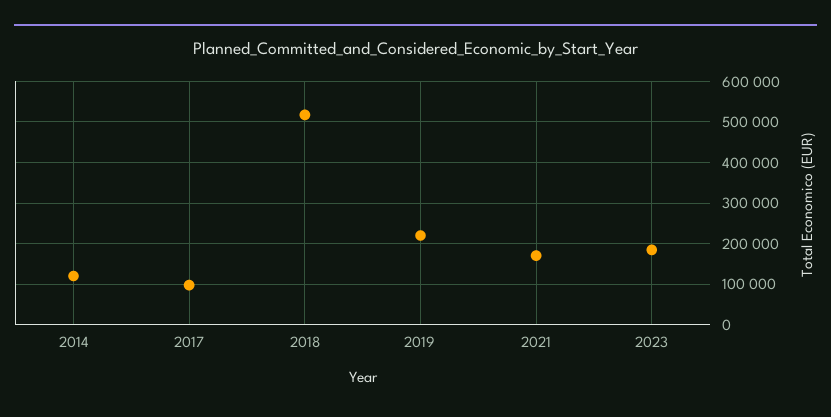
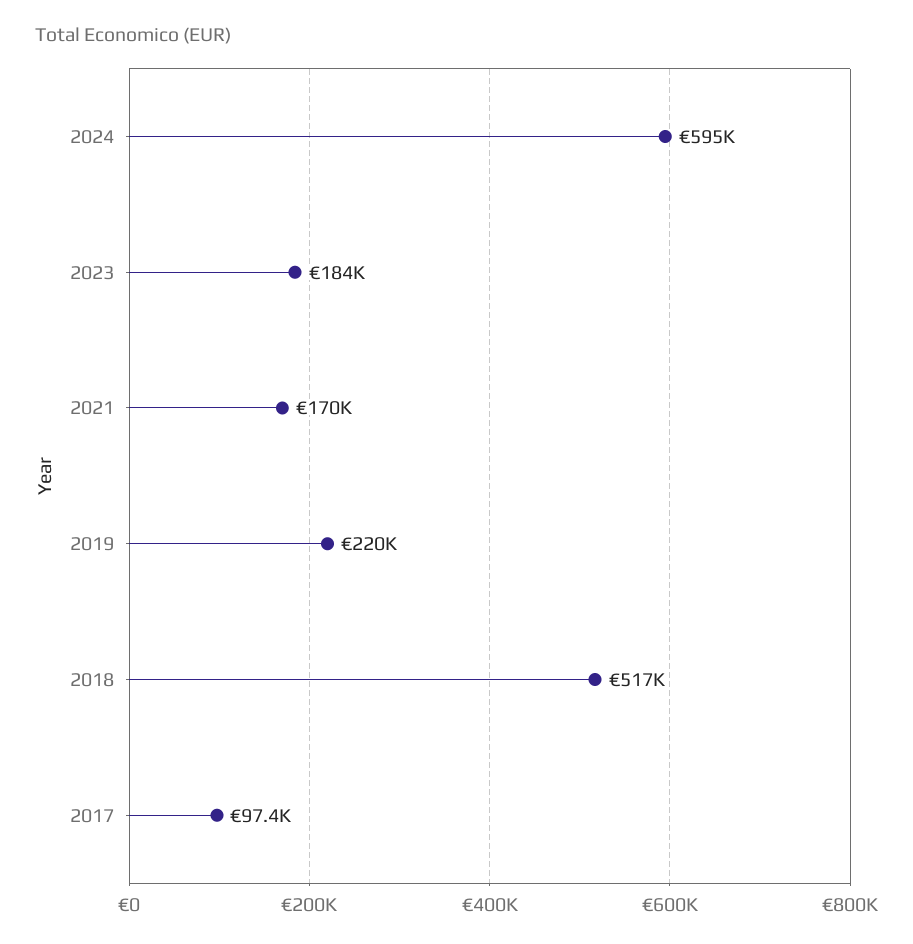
2014: 120000 -> none
2024: none -> 595000

